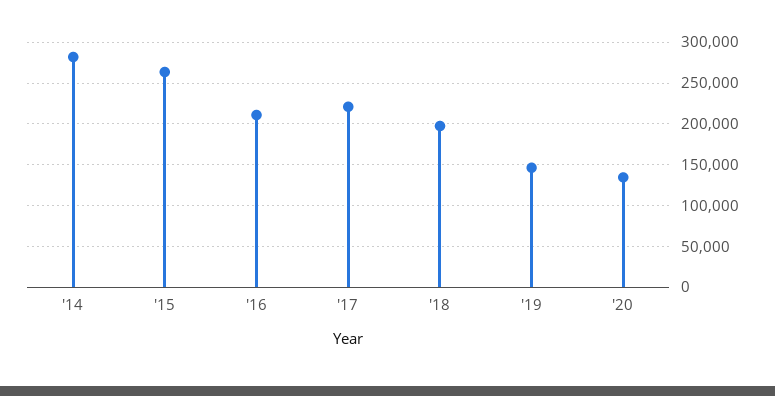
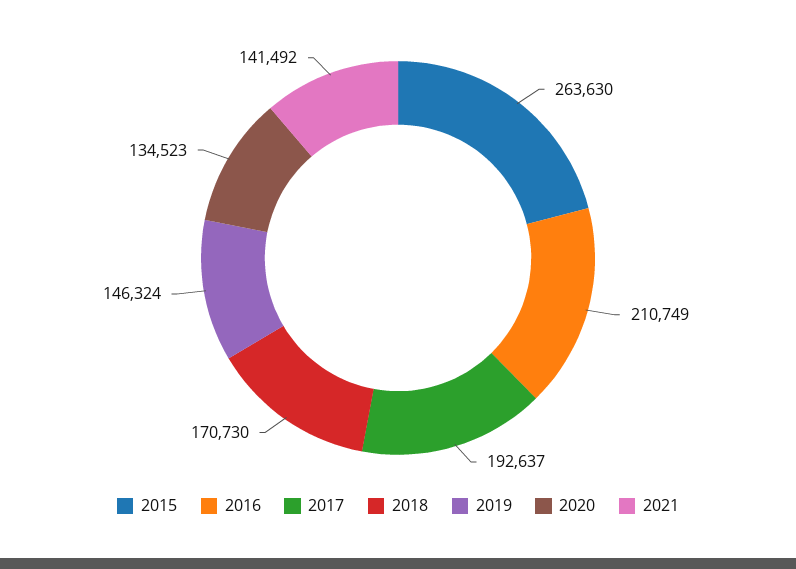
'14: 280000 -> none
'17: 220000 -> 192637
'18: 200000 -> 170730
2021: none -> 141492

